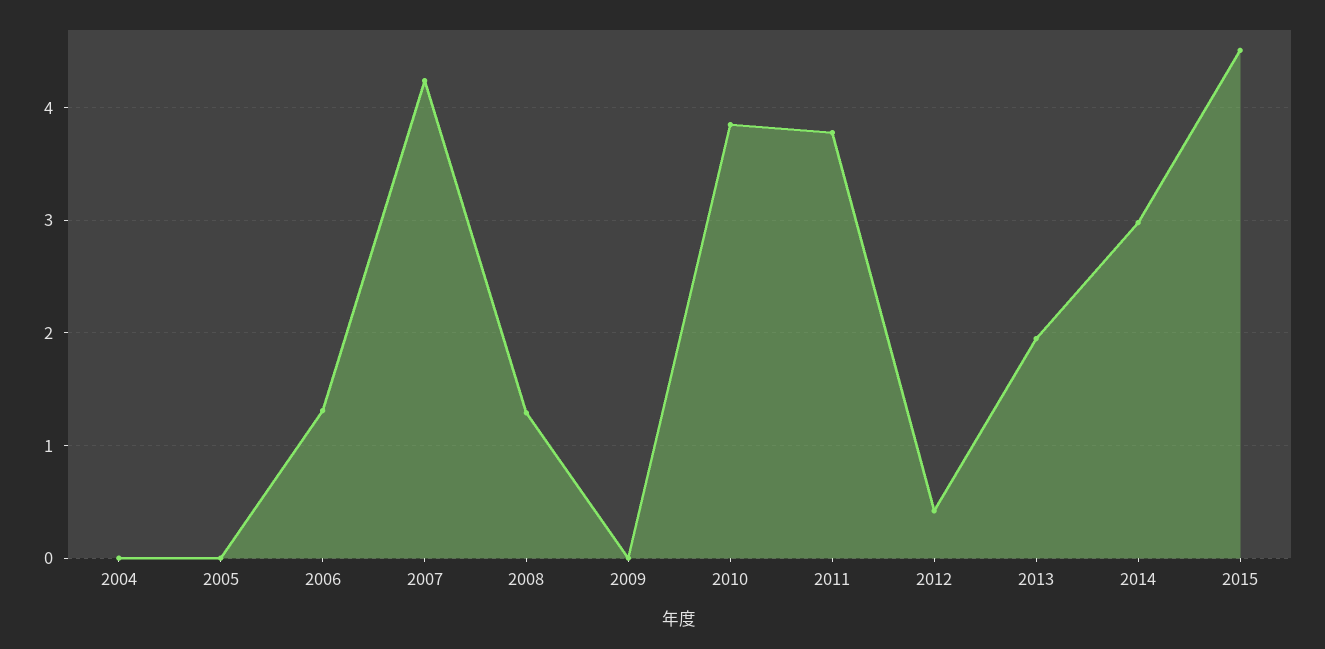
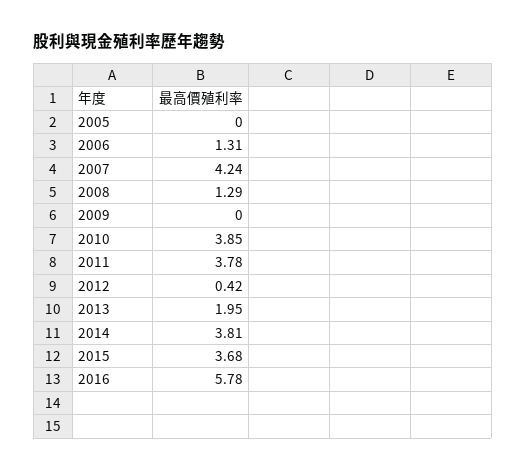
2004: 0 -> none
2014: 3 -> 3.81
2015: 4.5 -> 3.68
2016: none -> 5.78

